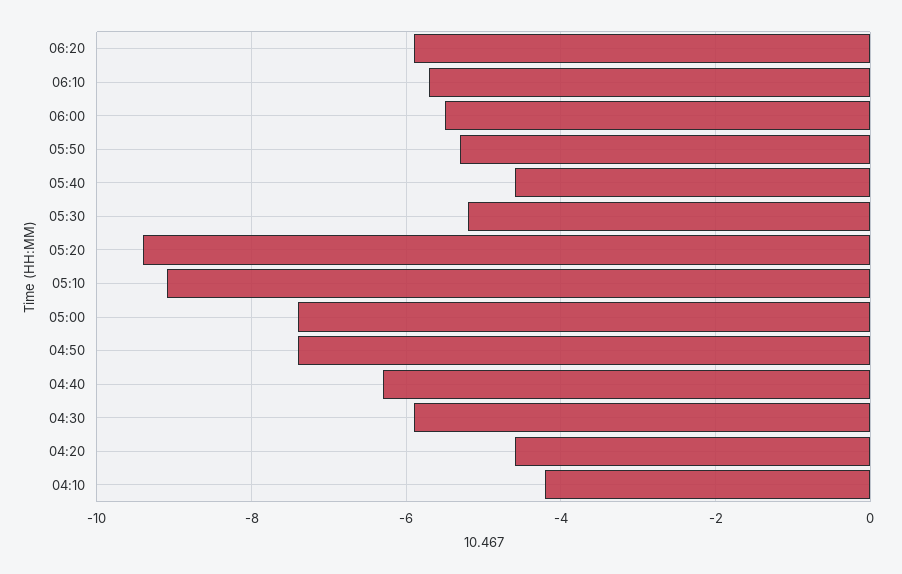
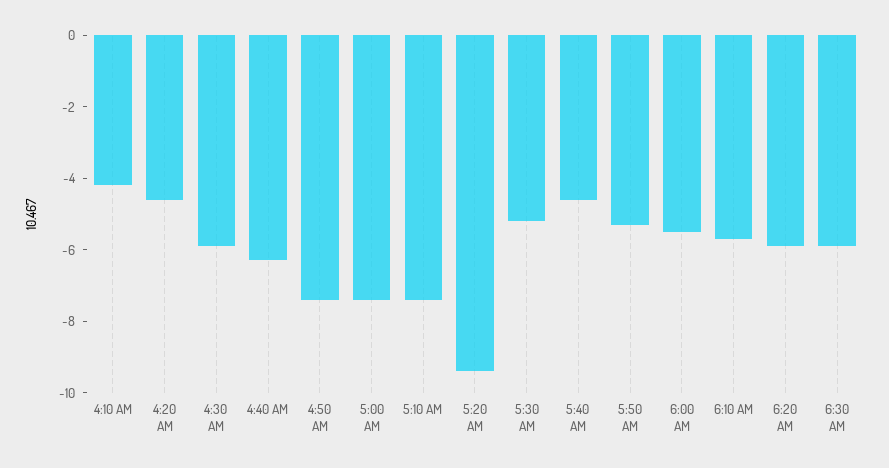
05:10: -9 -> -7.5
6:30 AM: none -> -6

